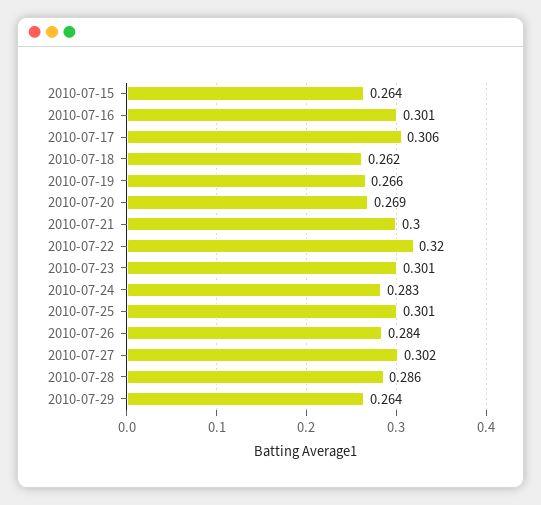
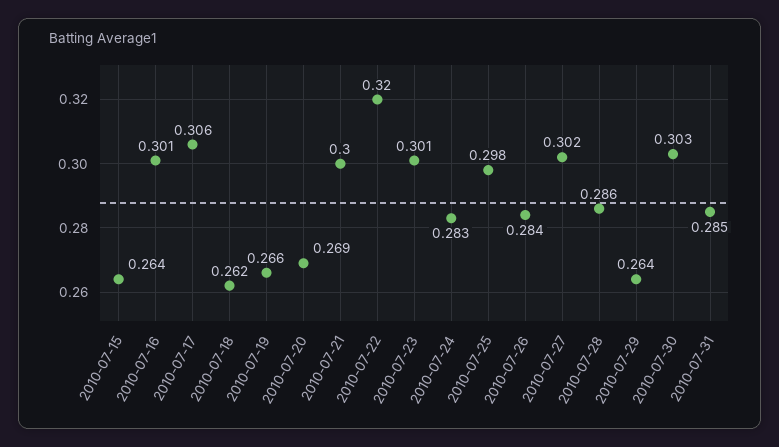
2010-07-25: 0.301 -> 0.298
2010-07-30: none -> 0.303
2010-07-31: none -> 0.285

